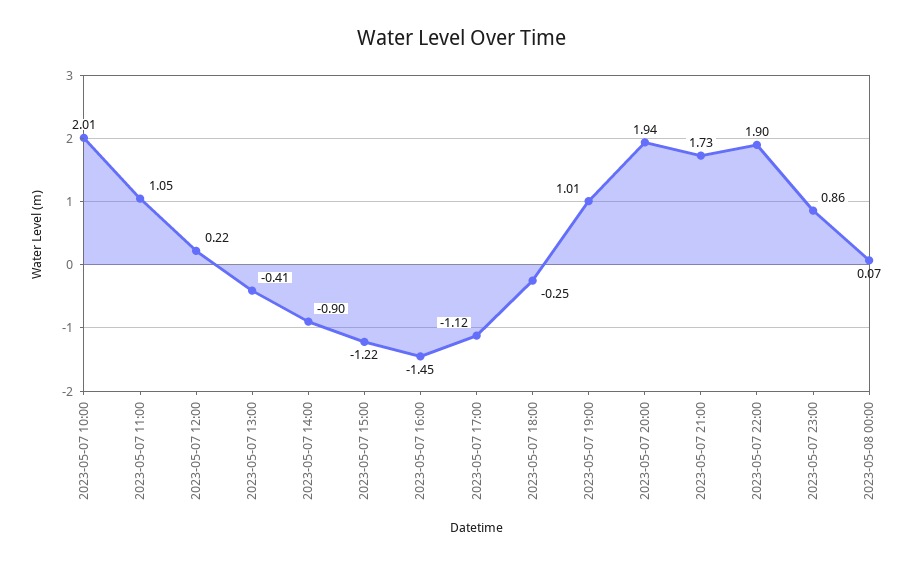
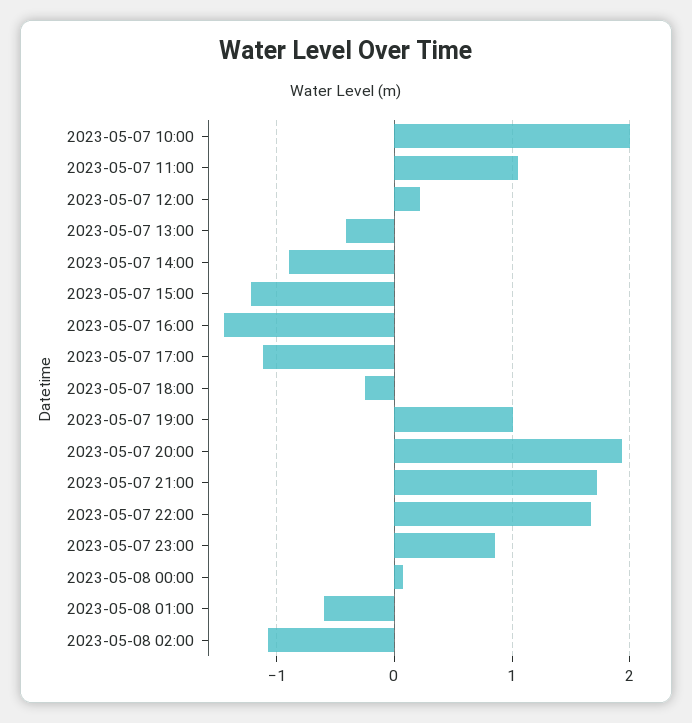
2023-05-07 22:00: 1.9 -> 1.7
2023-05-08 01:00: none -> -0.6
2023-05-08 02:00: none -> -1.1

